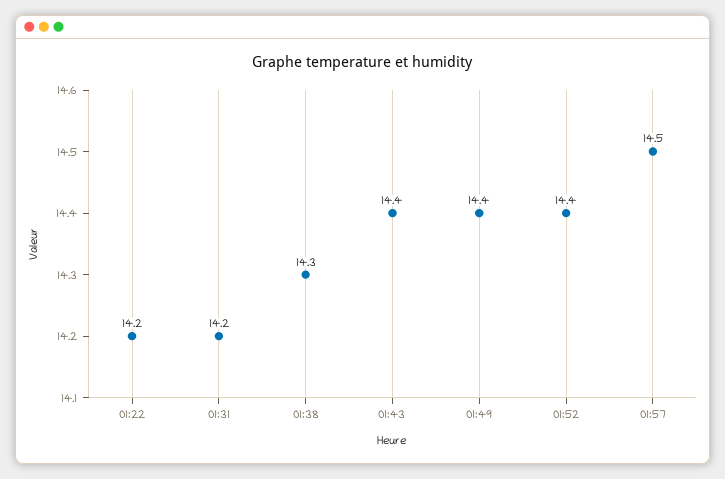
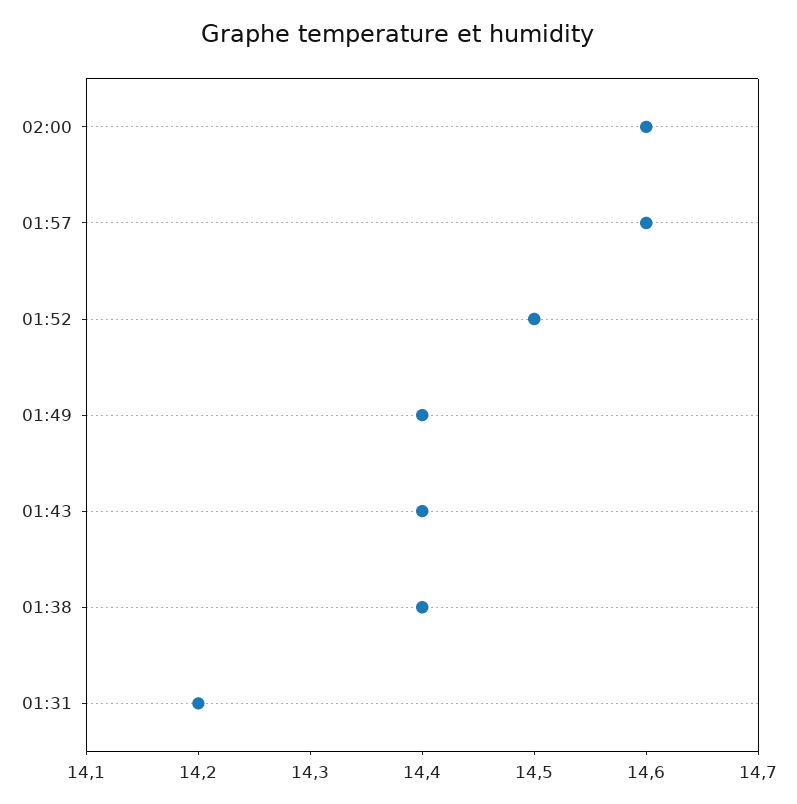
01:22: 14.2 -> none
01:38: 14.3 -> 14.4
01:52: 14.4 -> 14.5
01:57: 14.5 -> 14.6
02:00: none -> 14.6

